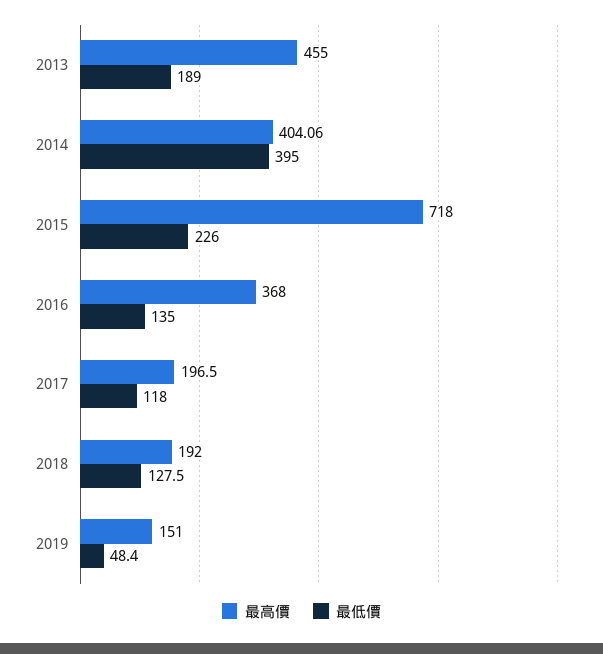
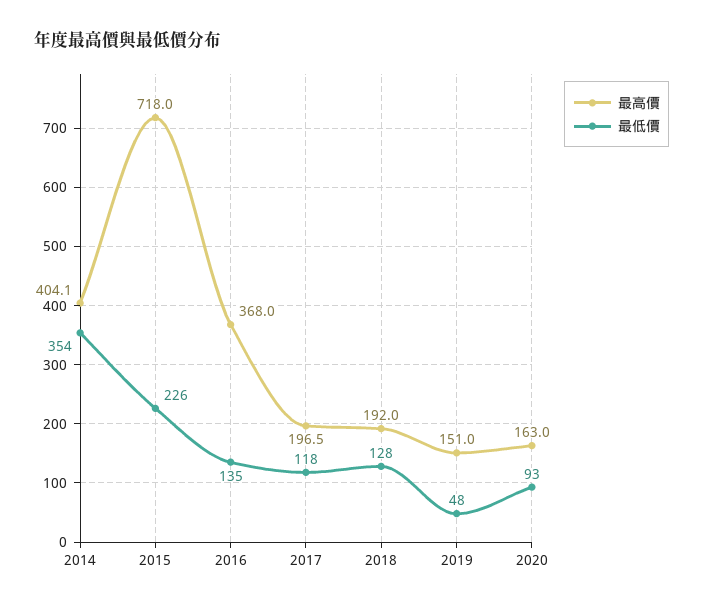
最高價, 2013: 455 -> none
最低價, 2013: 189 -> none
最低價, 2014: 395 -> 354
最高價, 2020: none -> 163
最低價, 2020: none -> 93

